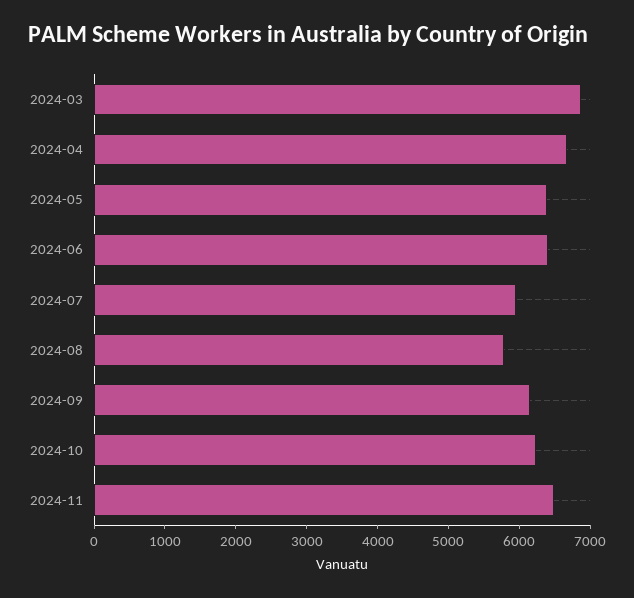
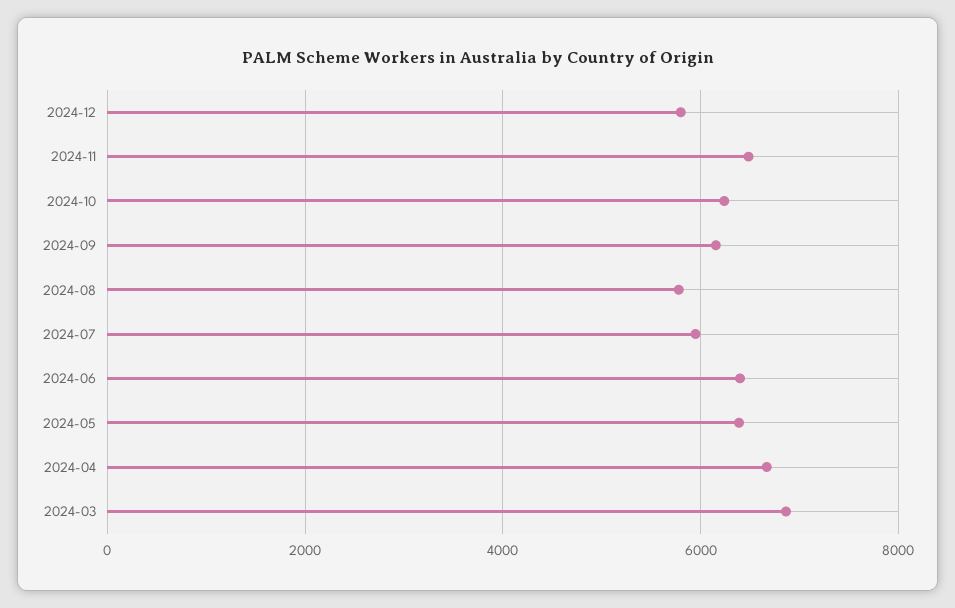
2024-12: none -> 5800

